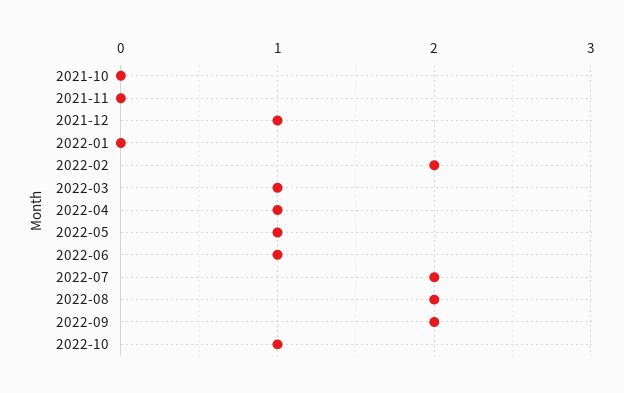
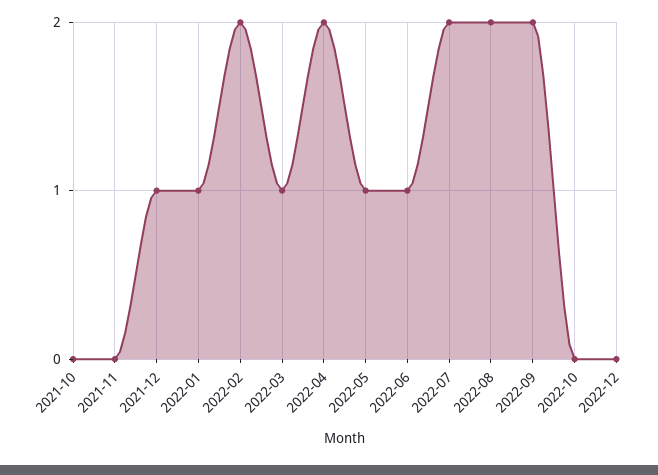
2022-01: 0 -> 1
2022-04: 1 -> 2
2022-10: 1 -> 0
2022-12: none -> 0

